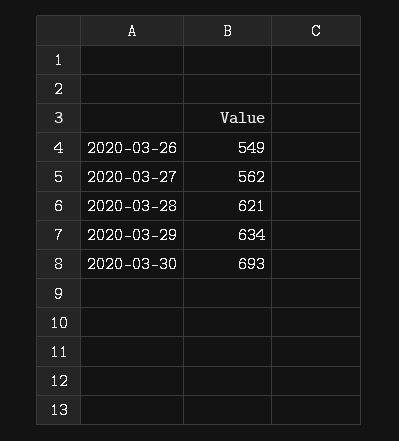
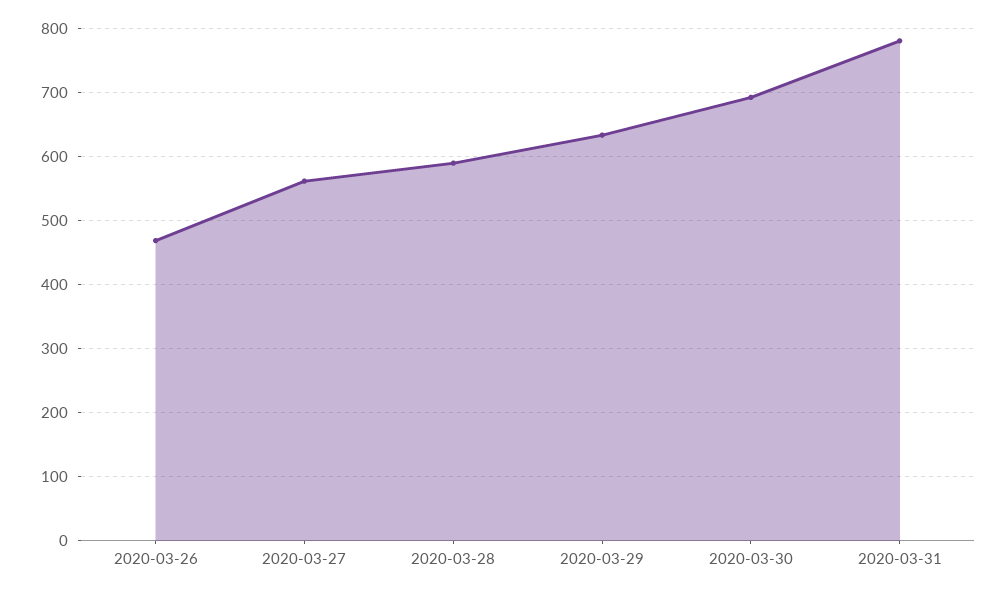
2020-03-26: 549 -> 470
2020-03-28: 621 -> 590
2020-03-31: none -> 780

